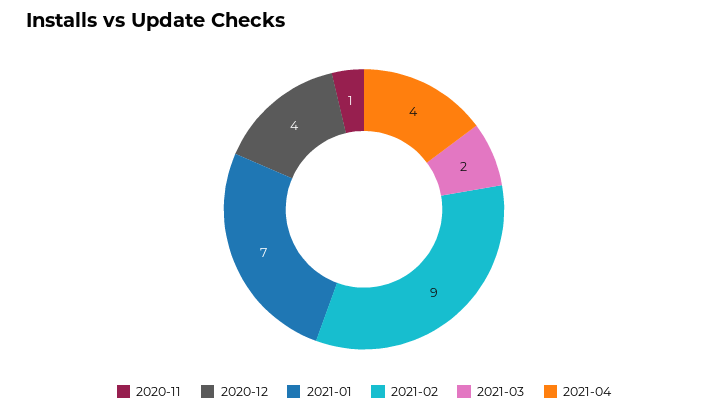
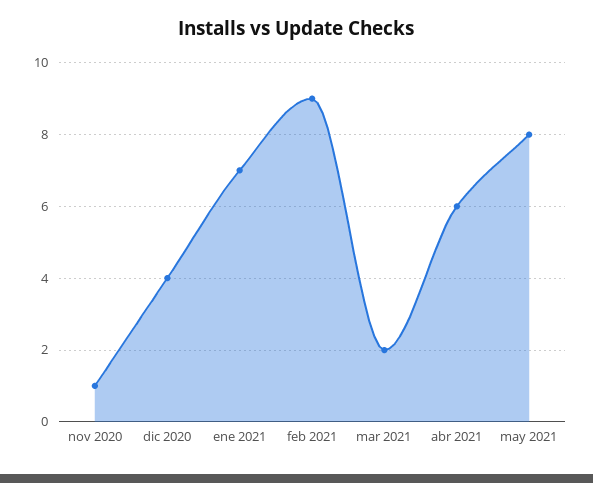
2021-04: 4 -> 6
may 2021: none -> 8

